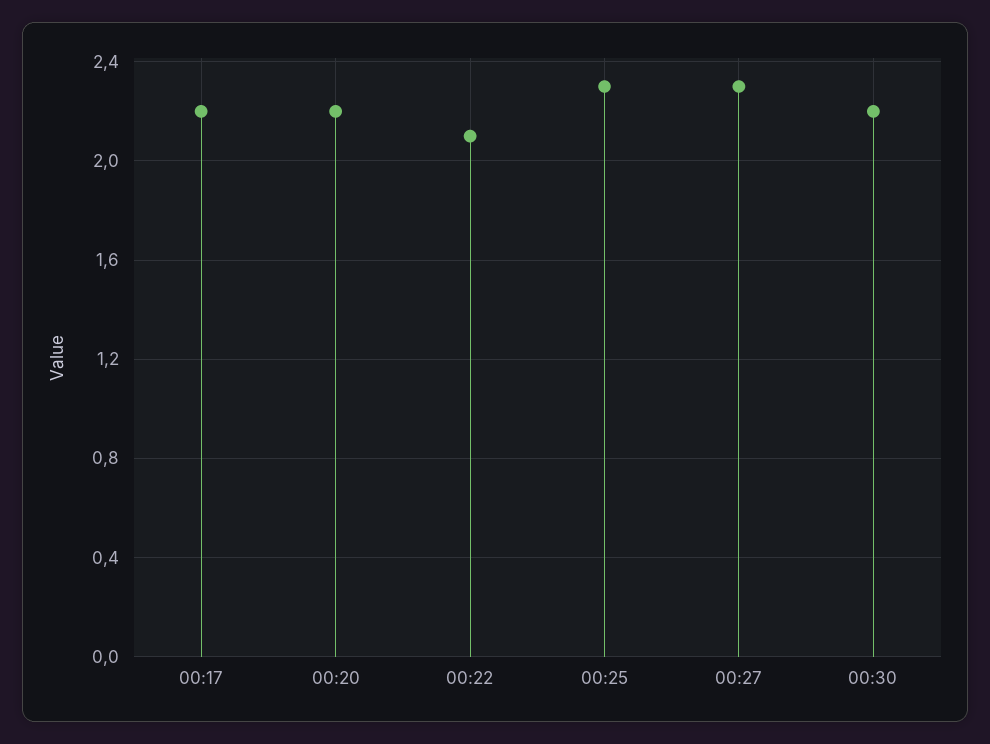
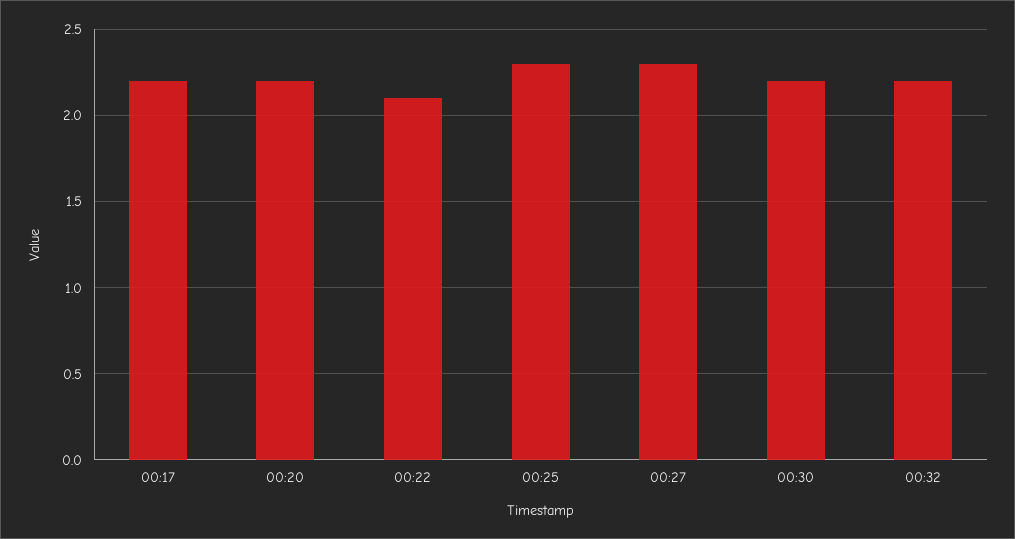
00:32: none -> 2.2

